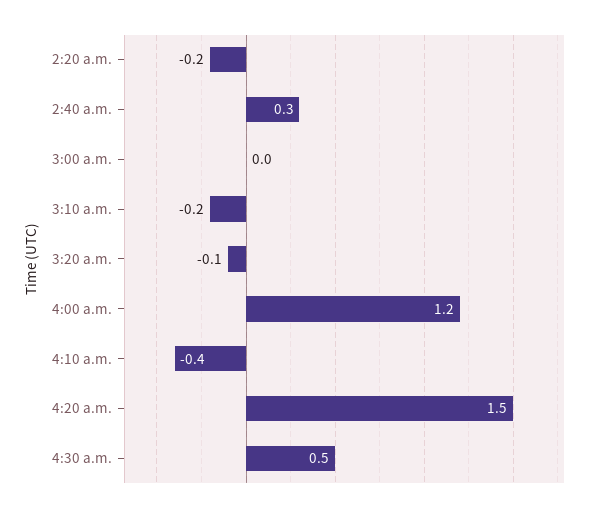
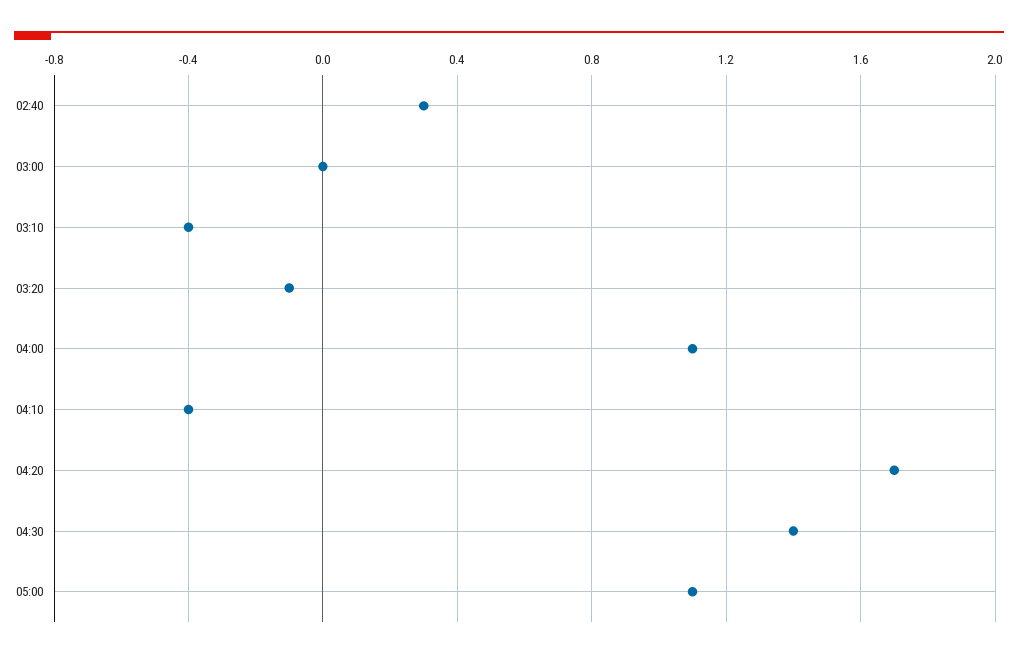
2:20 a.m.: -0.2 -> none
3:10 a.m.: -0.2 -> -0.4
4:00 a.m.: 1.2 -> 1.1
4:20 a.m.: 1.5 -> 1.7
4:30 a.m.: 0.5 -> 1.4
05:00: none -> 1.1

